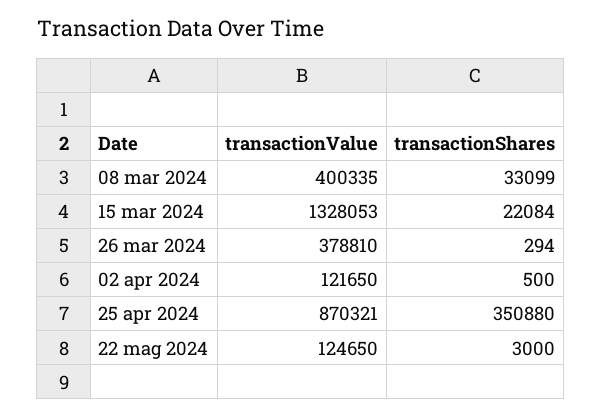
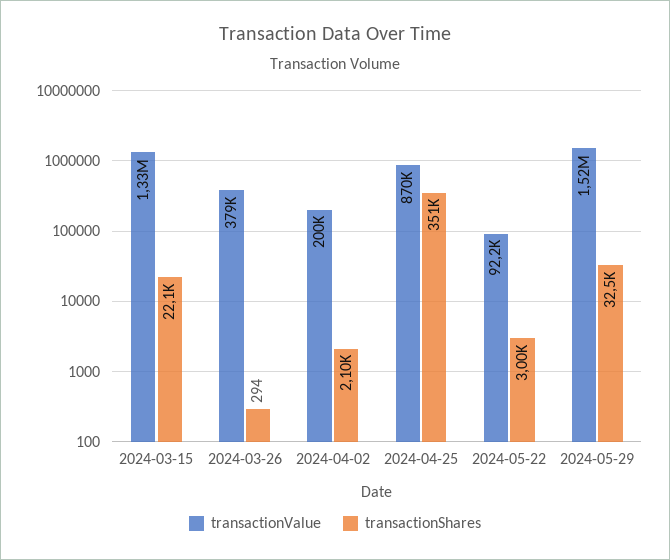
transactionValue, 08 mar 2024: 400335 -> none
transactionShares, 08 mar 2024: 33099 -> none
transactionValue, 02 apr 2024: 121650 -> 200000
transactionShares, 02 apr 2024: 500 -> 2100
transactionValue, 22 mag 2024: 124650 -> 92200
transactionValue, 2024-05-29: none -> 1520000
transactionShares, 2024-05-29: none -> 32500

